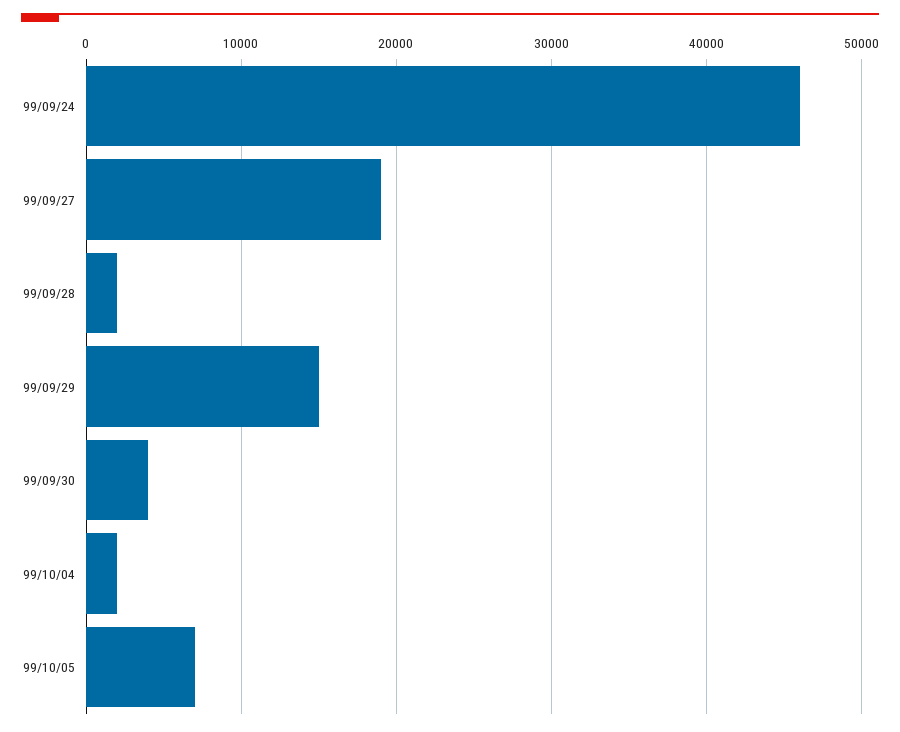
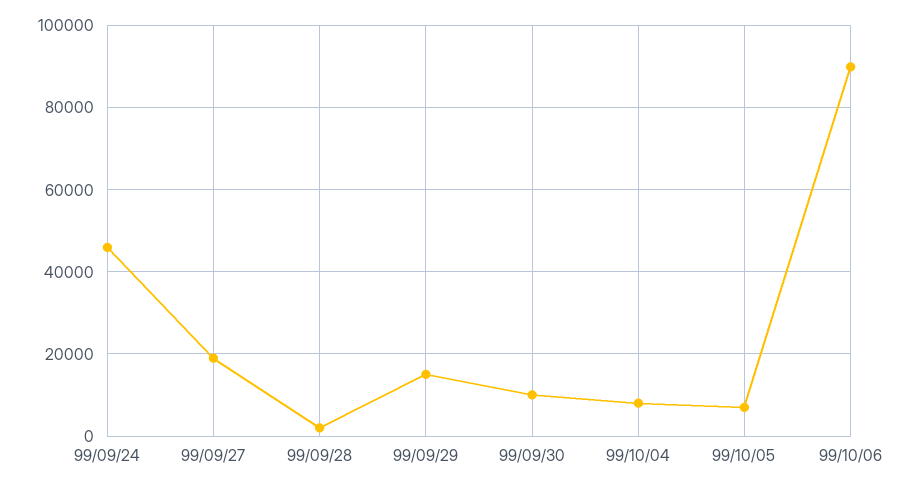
99/09/30: 4000 -> 10000
99/10/04: 2000 -> 8000
99/10/06: none -> 90000

